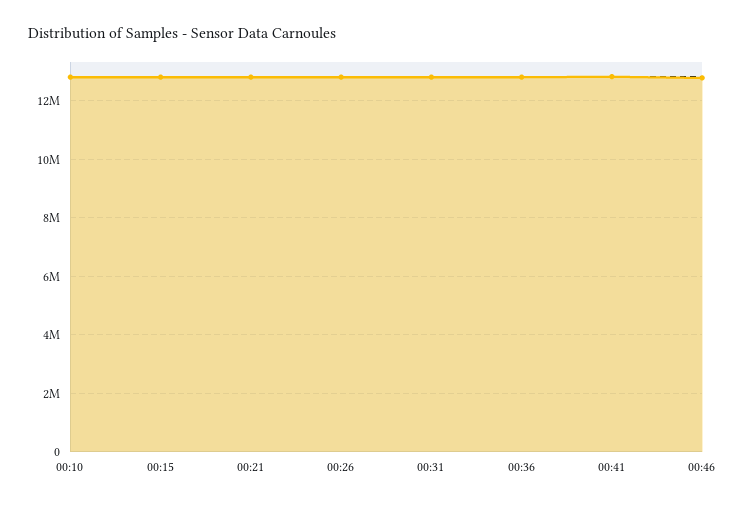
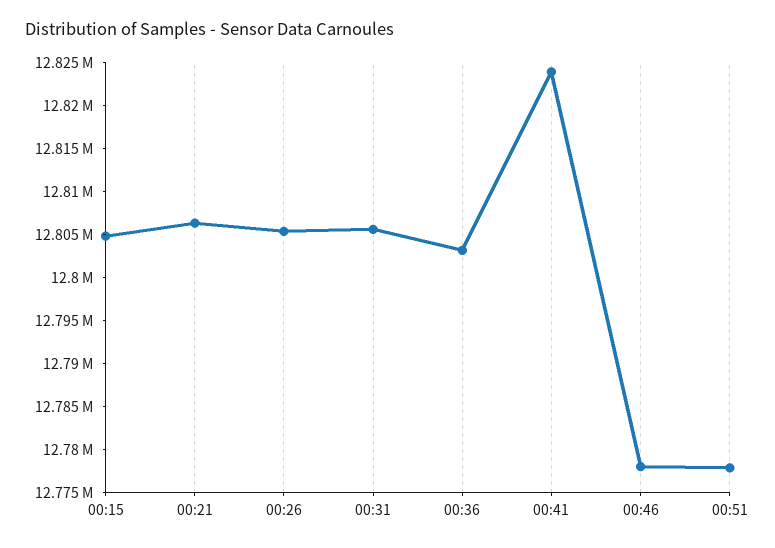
00:10: 12750000 -> none
00:51: none -> 12778000

